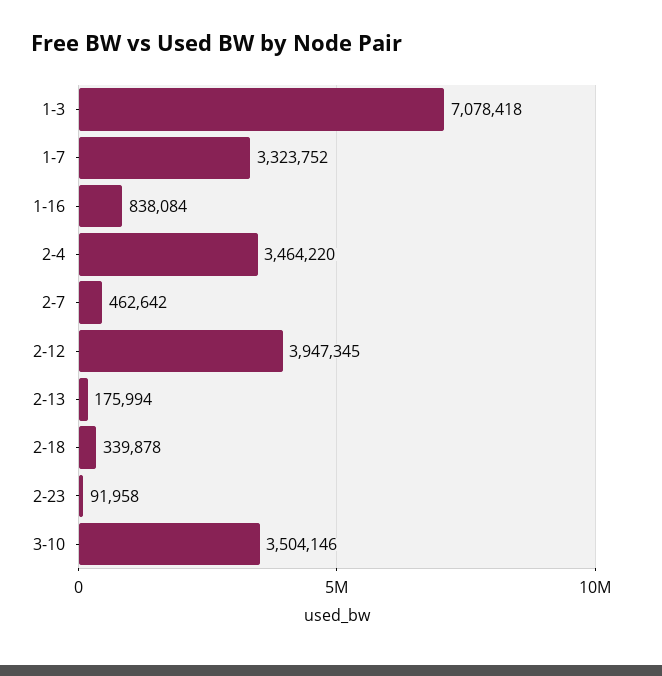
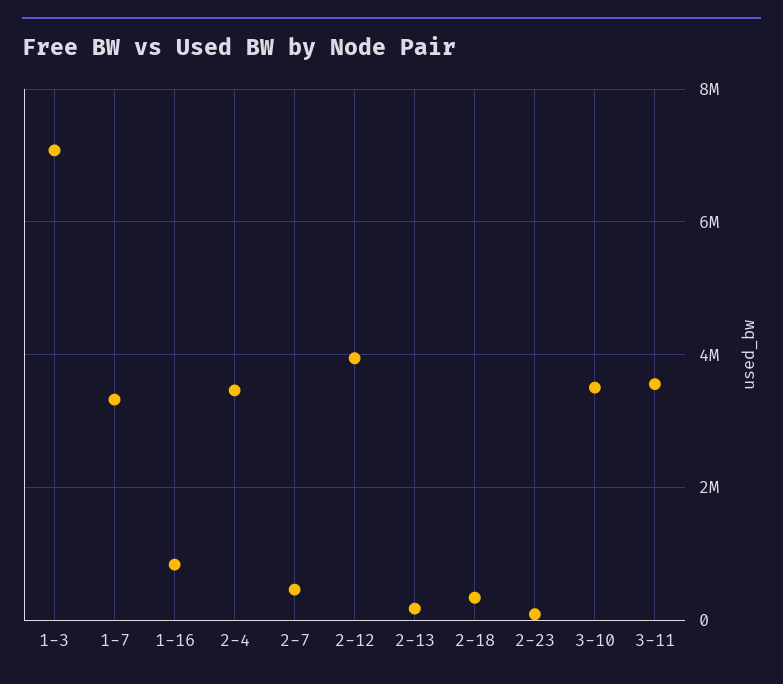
3-11: none -> 3600000

